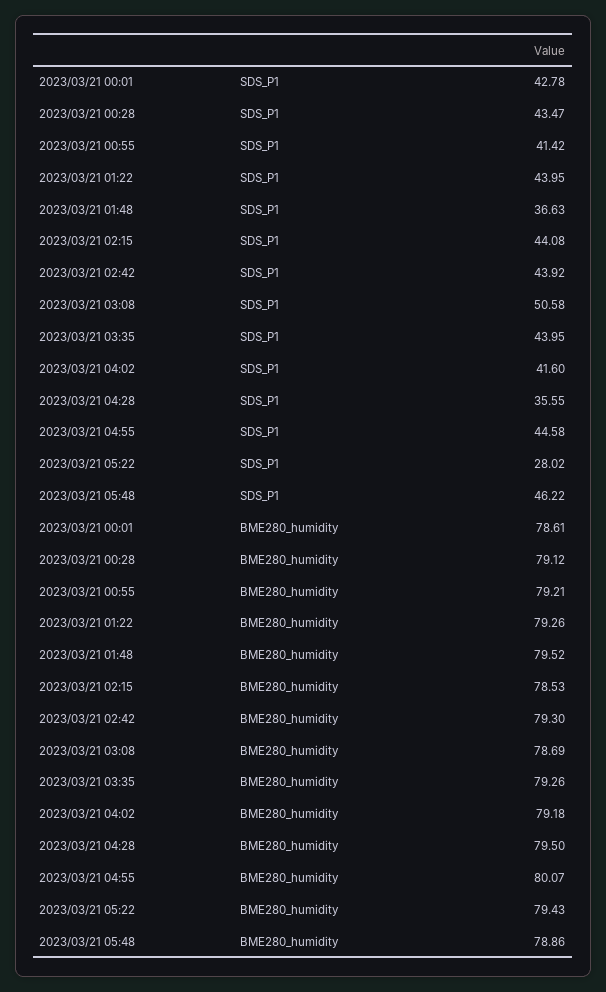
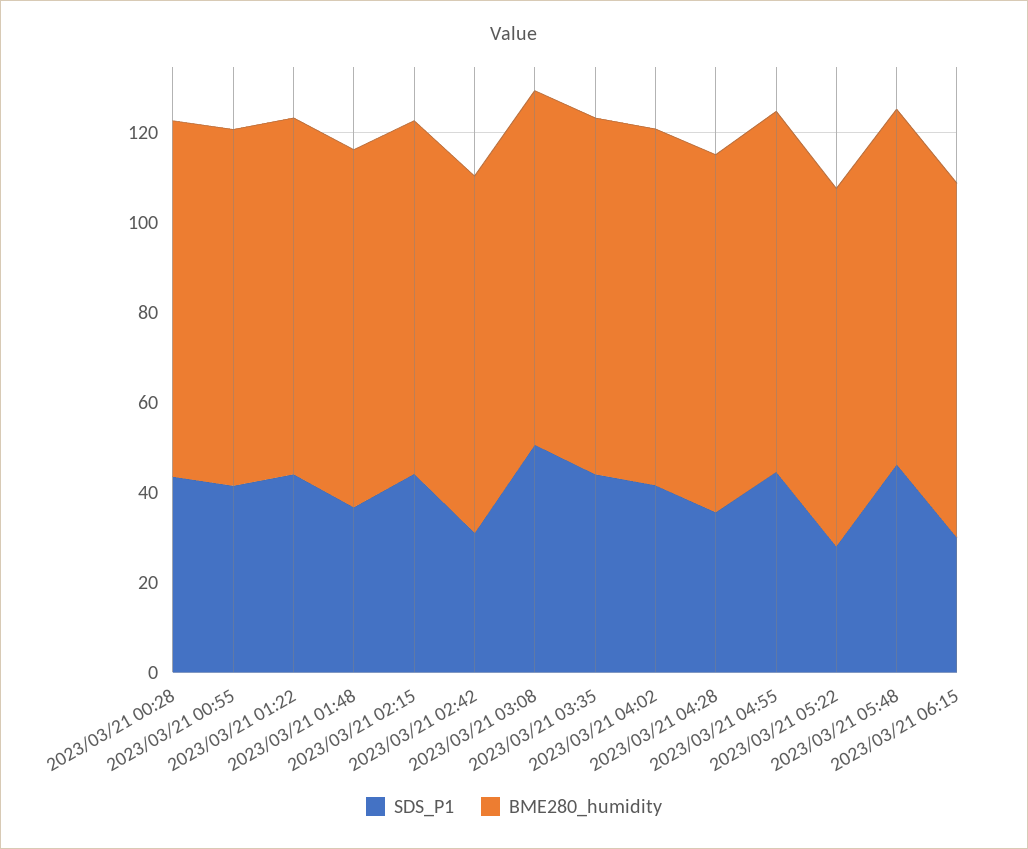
SDS_P1, 2023/03/21 00:01: 42.78 -> none
SDS_P1, 2023/03/21 02:42: 43.92 -> 30
BME280_humidity, 2023/03/21 00:01: 78.61 -> none
SDS_P1, 2023/03/21 06:15: none -> 30
BME280_humidity, 2023/03/21 06:15: none -> 80

